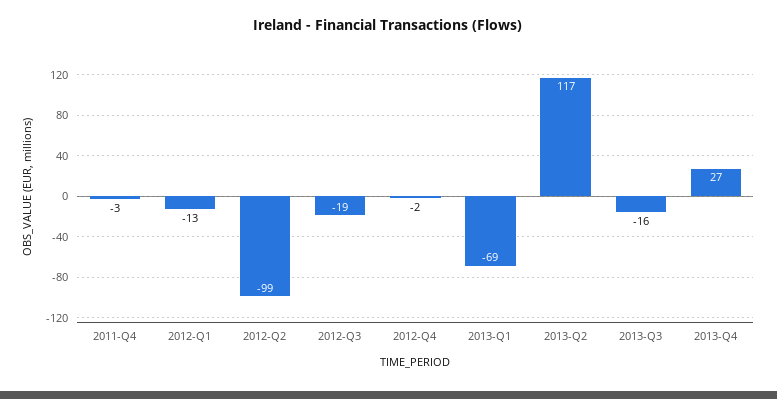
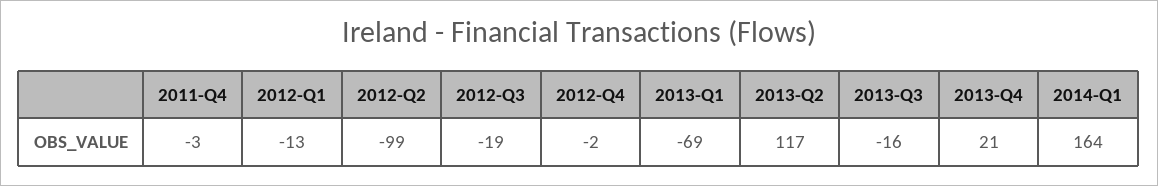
2013-Q4: 27 -> 21
2014-Q1: none -> 164

